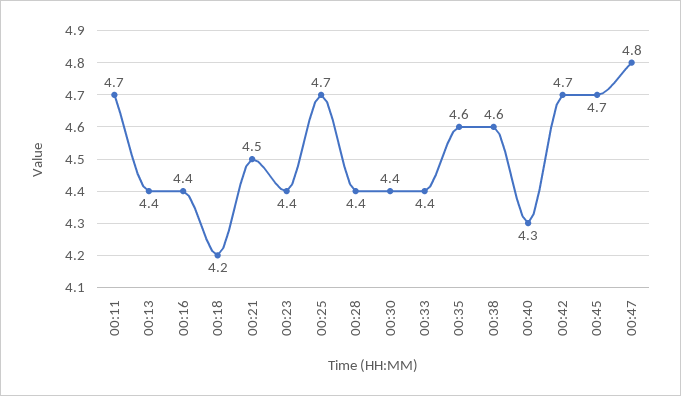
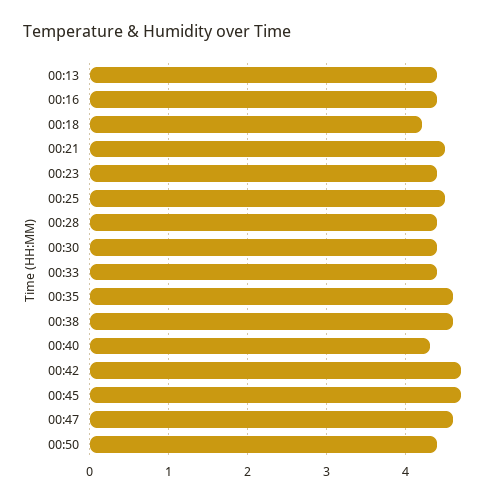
00:11: 4.7 -> none
00:25: 4.7 -> 4.5
00:47: 4.8 -> 4.6
00:50: none -> 4.4

